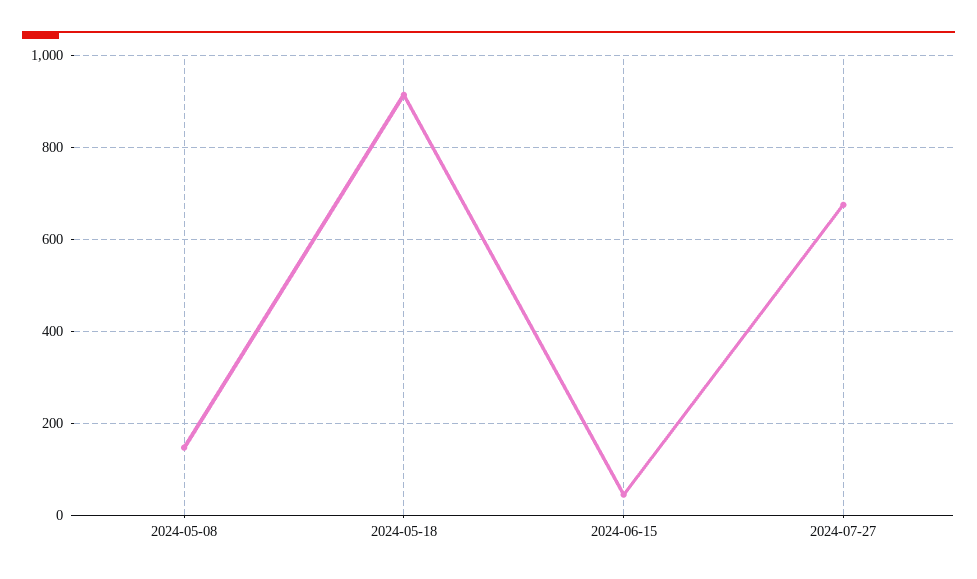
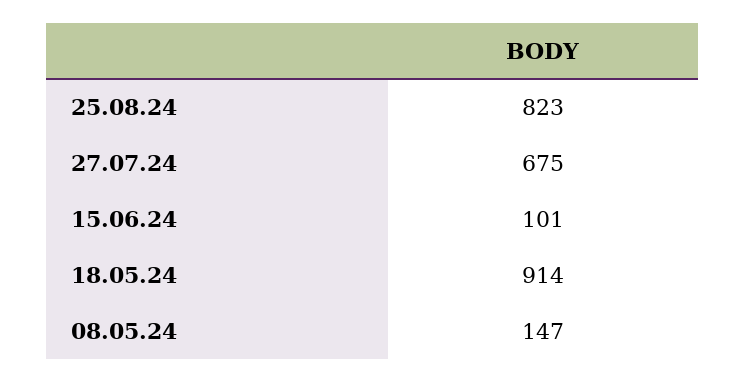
2024-06-15: 40 -> 101
25.08.24: none -> 823

